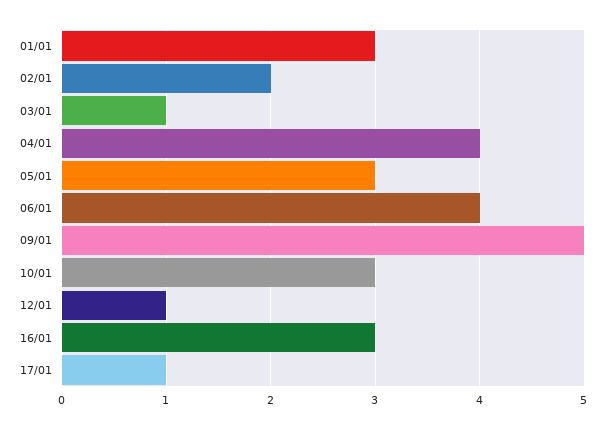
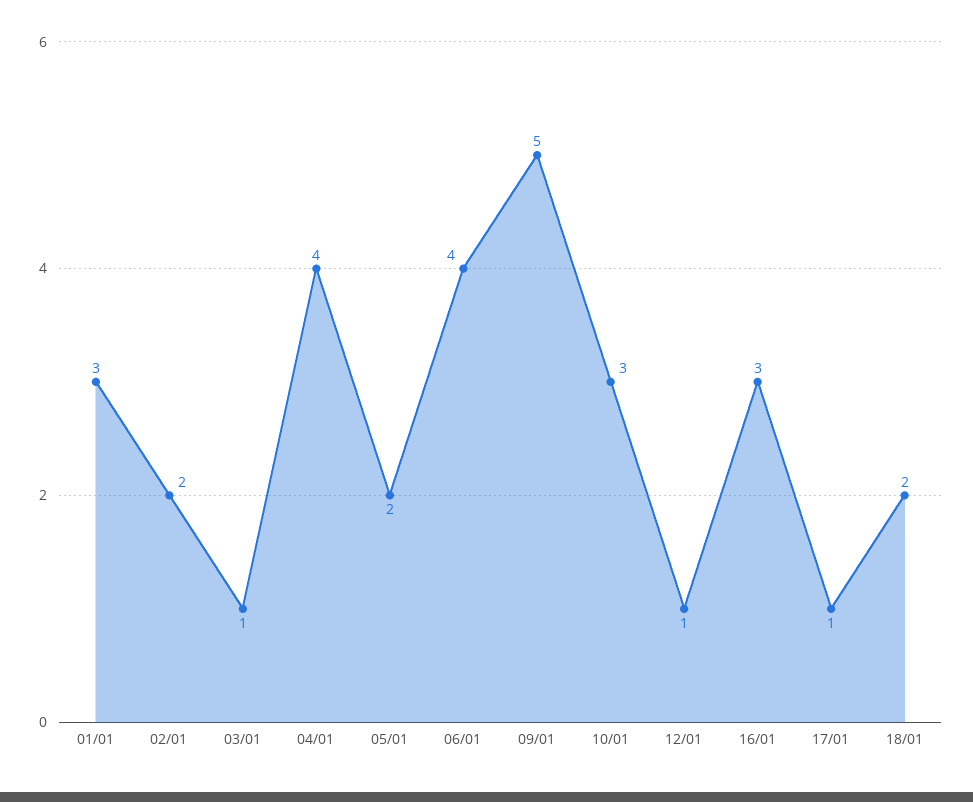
05/01: 3 -> 2
18/01: none -> 2

